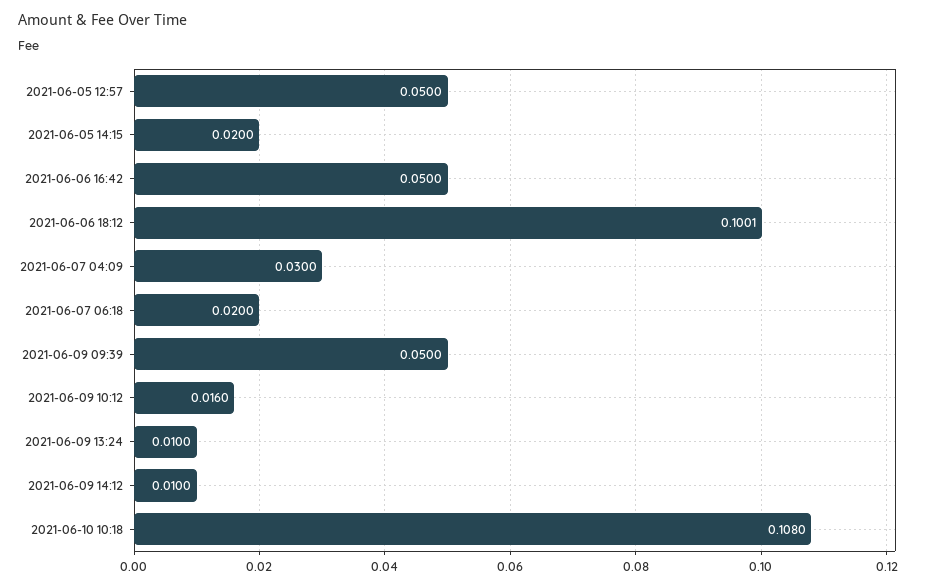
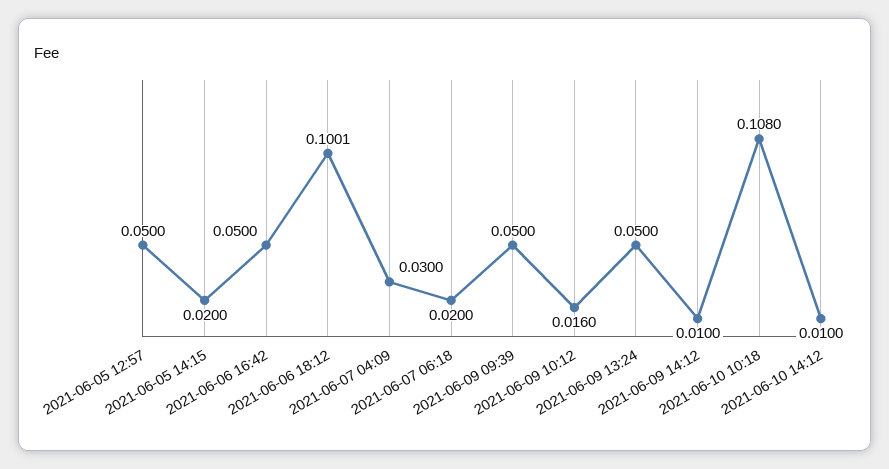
2021-06-09 13:24: 0.01 -> 0.05
2021-06-10 14:12: none -> 0.01

